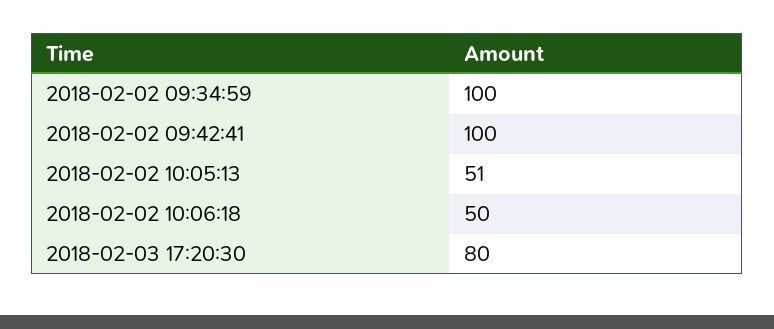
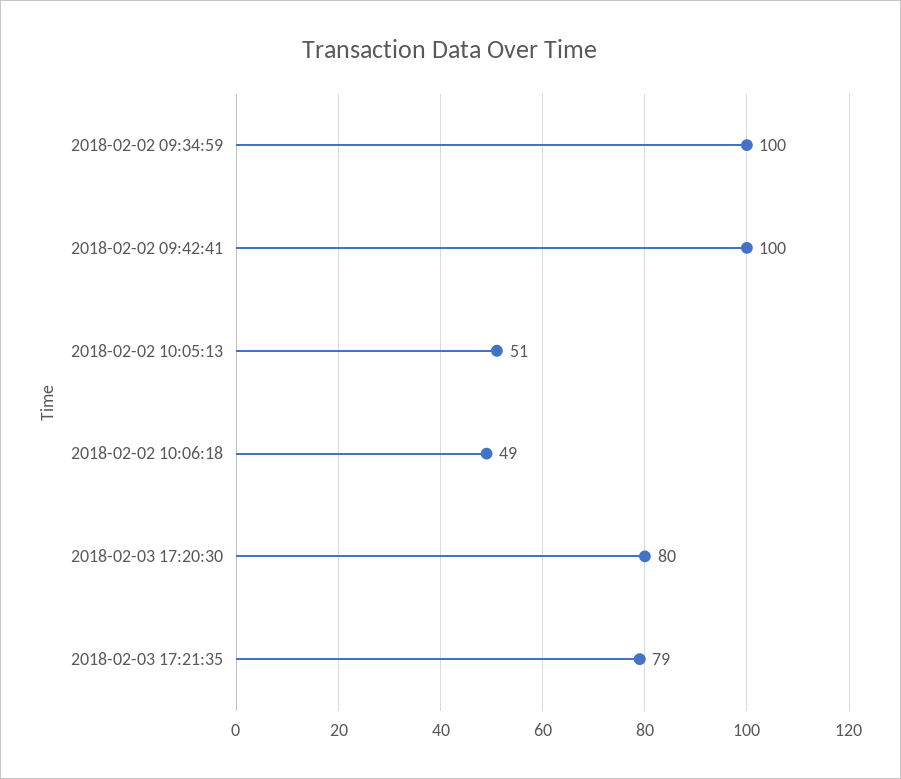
2018-02-02 10:06:18: 50 -> 49
2018-02-03 17:21:35: none -> 79

